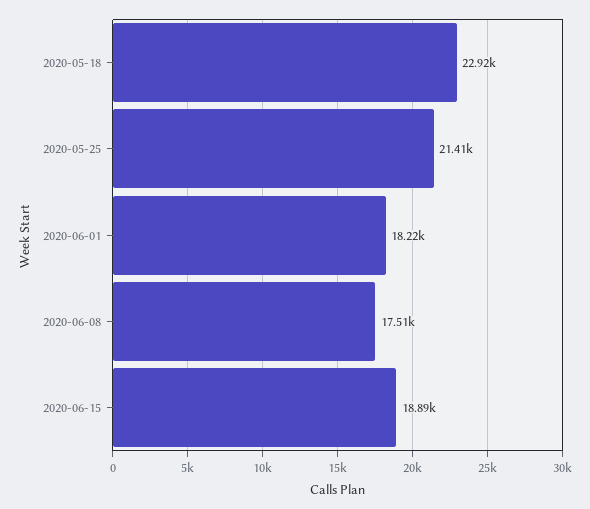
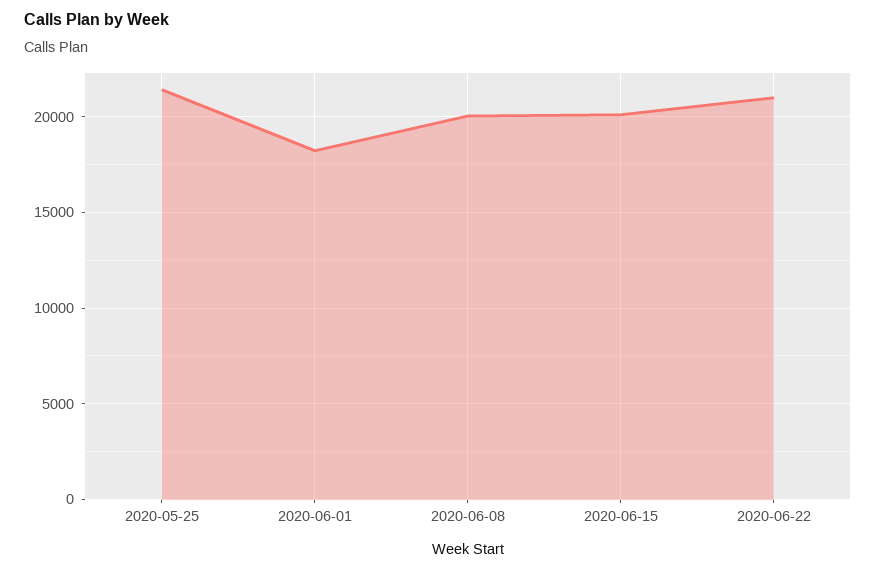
2020-05-18: 22920 -> none
2020-06-08: 17510 -> 20000
2020-06-15: 18890 -> 20000
2020-06-22: none -> 21000

